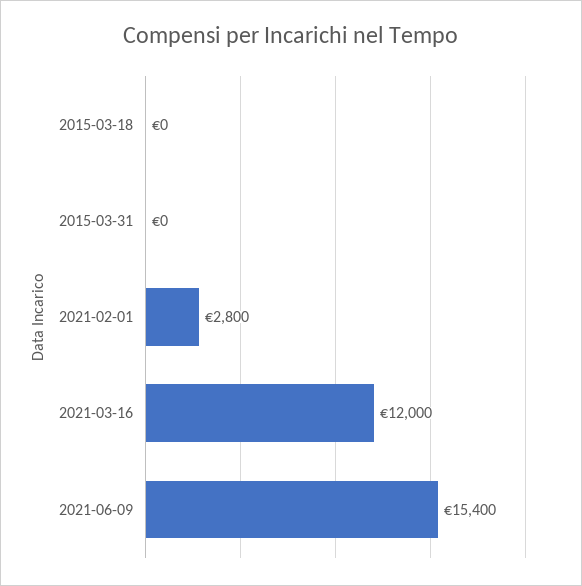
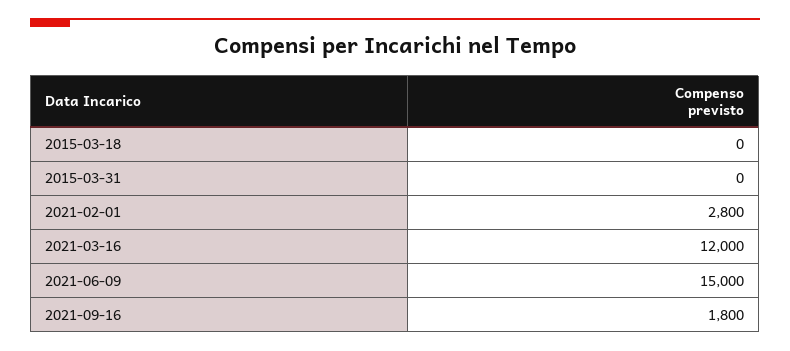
2021-06-09: 15400 -> 15000
2021-09-16: none -> 1800

